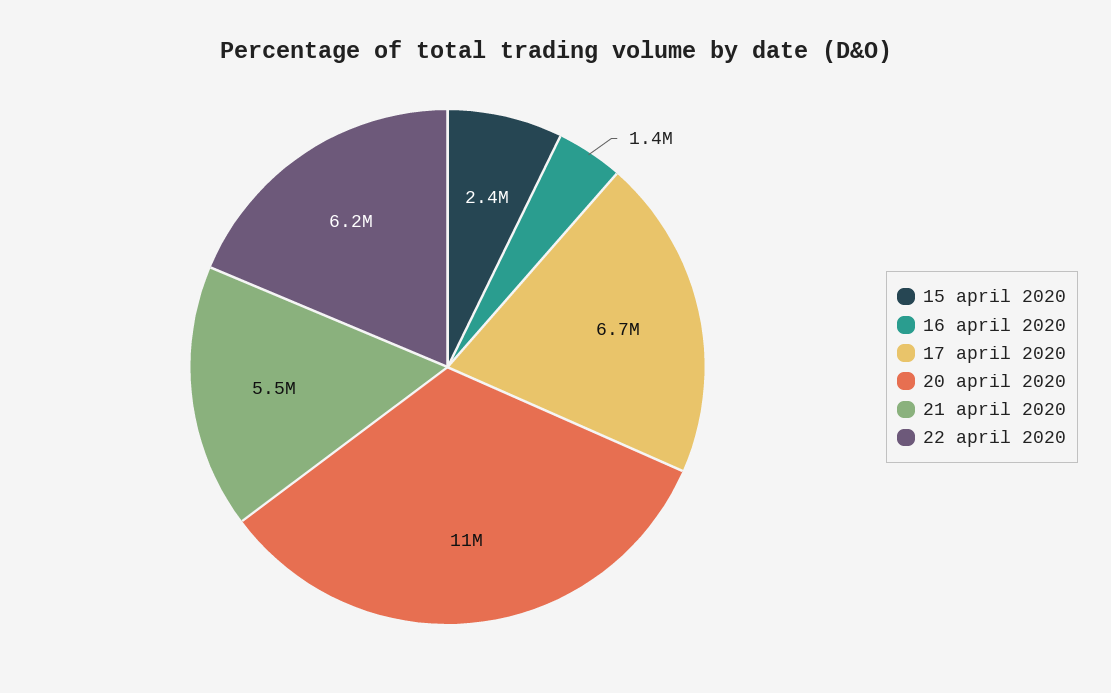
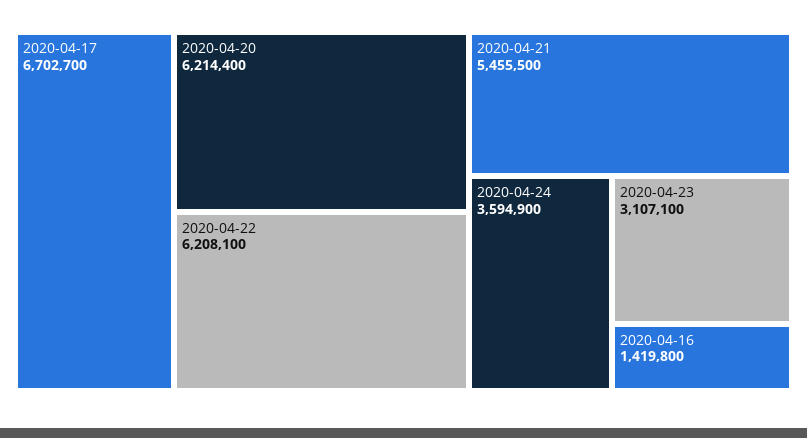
15 april 2020: 2400000 -> none
20 april 2020: 11000000 -> 6214400
2020-04-24: none -> 3594900
2020-04-23: none -> 3107100

